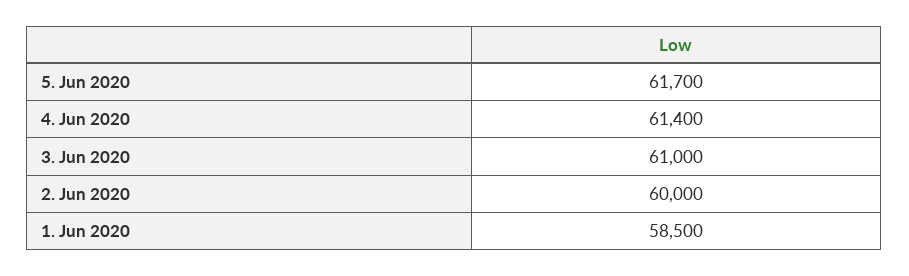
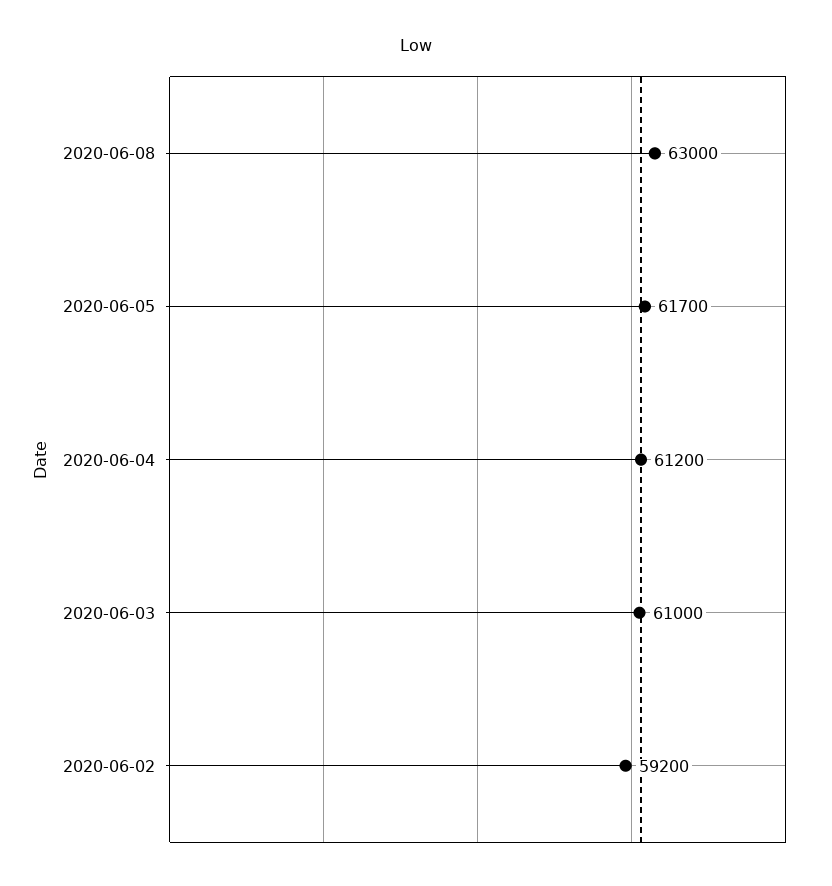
4. Jun 2020: 61400 -> 61200
2. Jun 2020: 60000 -> 59200
1. Jun 2020: 58500 -> none
2020-06-08: none -> 63000

